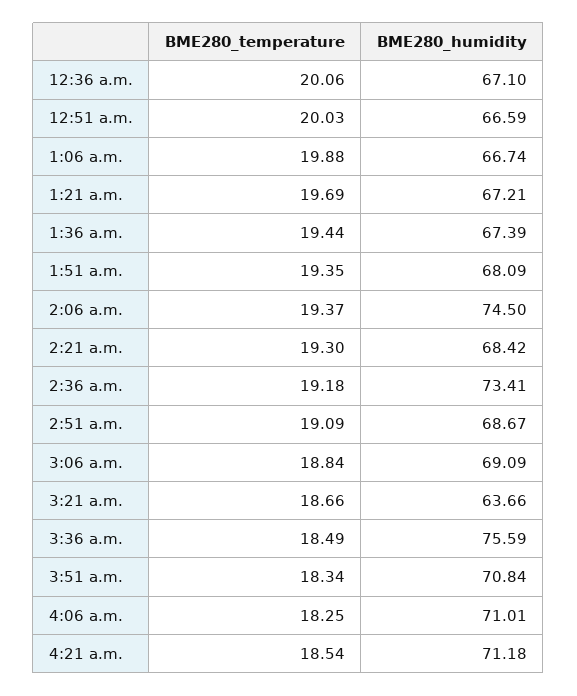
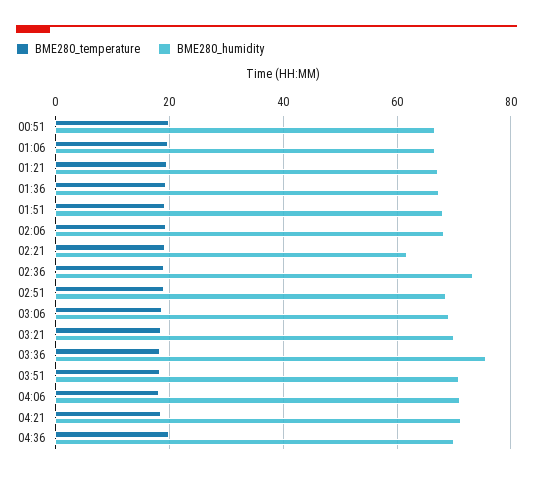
BME280_temperature, 12:36 a.m.: 20.06 -> none
BME280_humidity, 12:36 a.m.: 67.1 -> none
BME280_humidity, 2:06 a.m.: 74.5 -> 68
BME280_humidity, 2:21 a.m.: 68.42 -> 62
BME280_humidity, 3:21 a.m.: 63.66 -> 70
BME280_temperature, 04:36: none -> 20
BME280_humidity, 04:36: none -> 70

